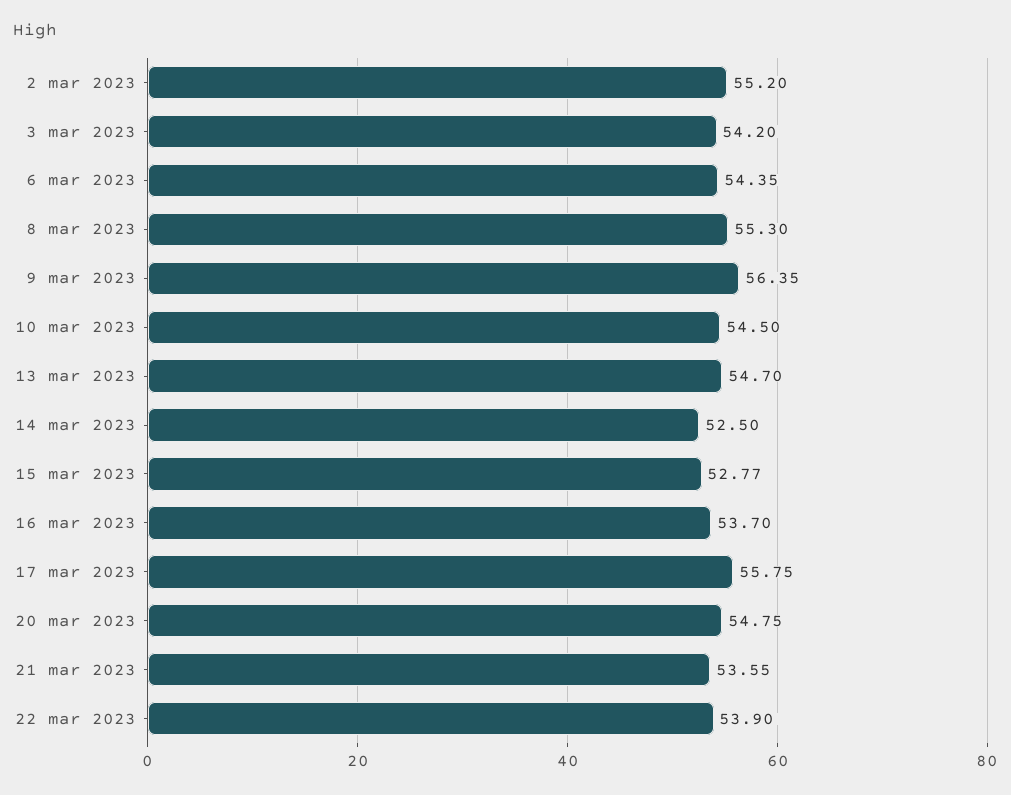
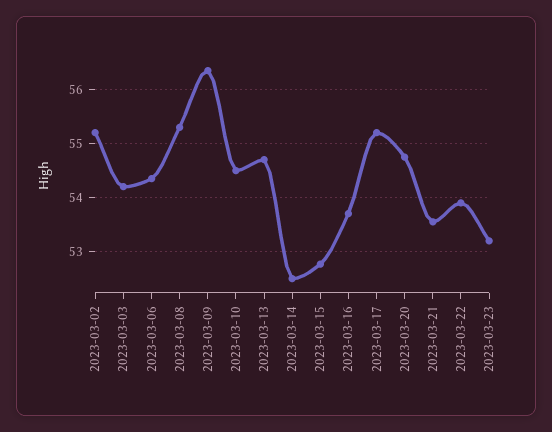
17 mar 2023: 55.75 -> 55.2
2023-03-23: none -> 53.2

